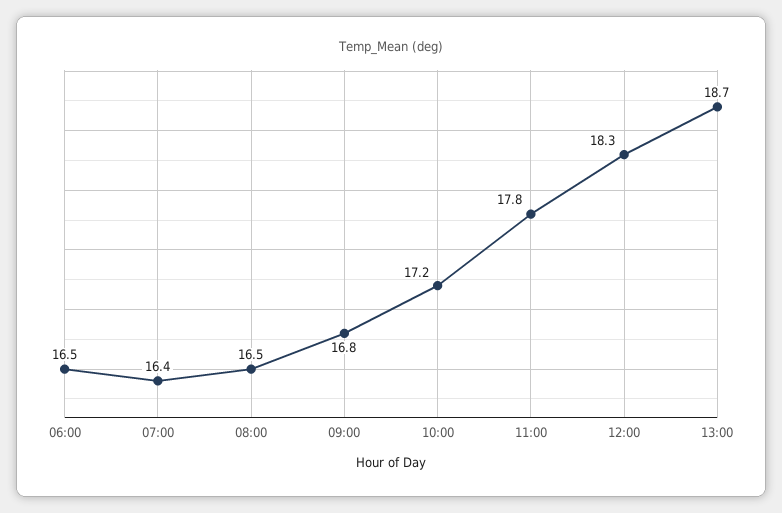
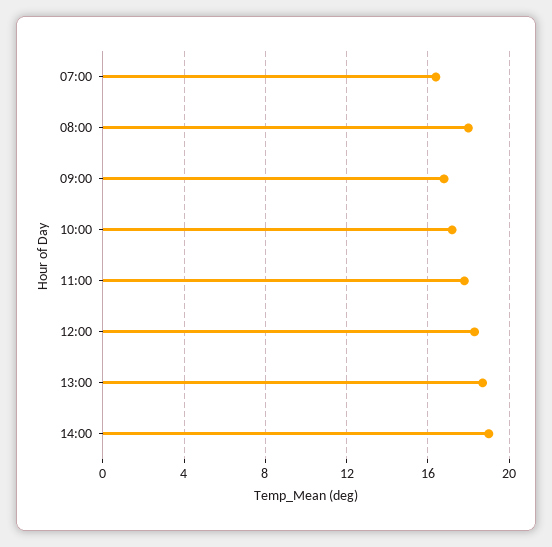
06:00: 16.5 -> none
08:00: 16.5 -> 18
14:00: none -> 19

